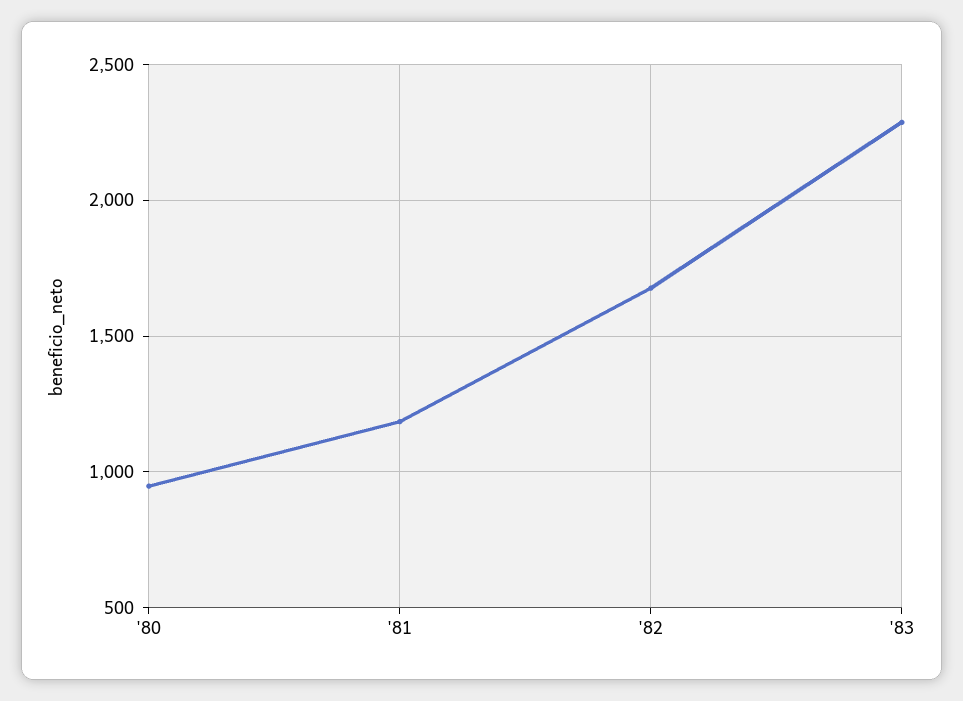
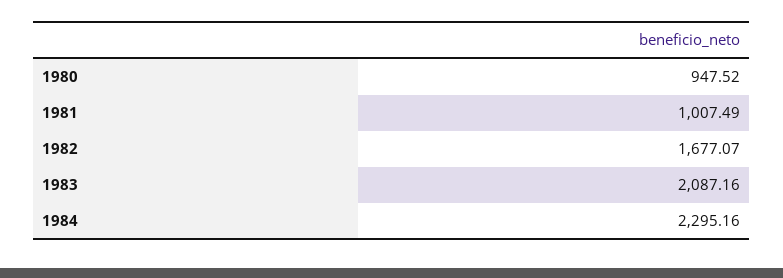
'81: 1200 -> 1007.49
'83: 2300 -> 2087.16
1984: none -> 2295.16

